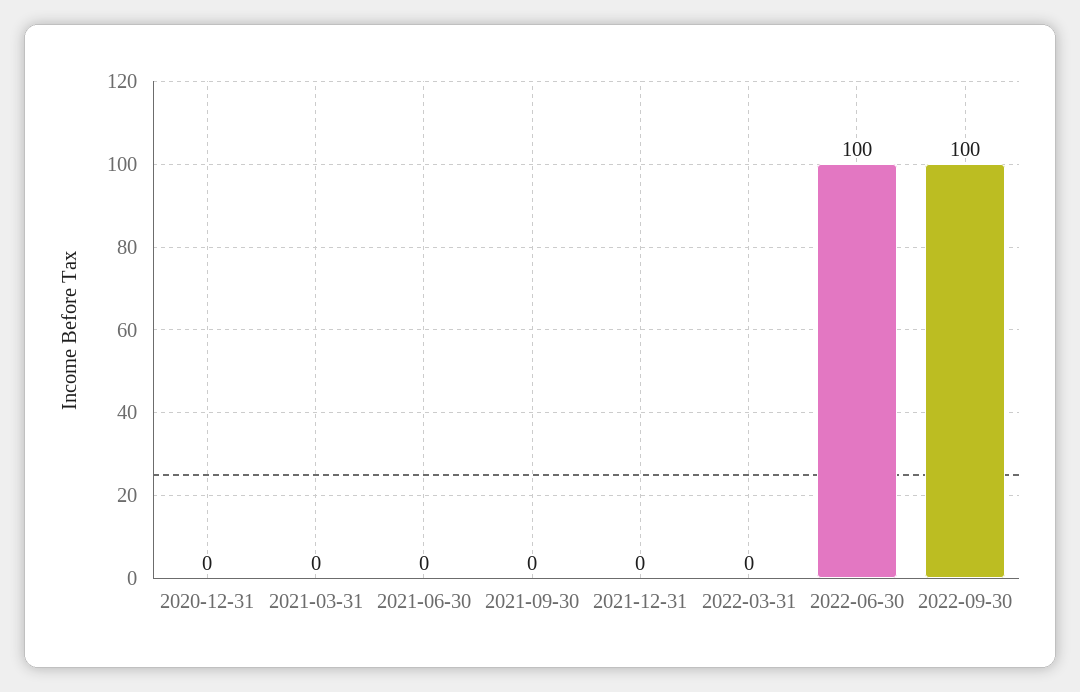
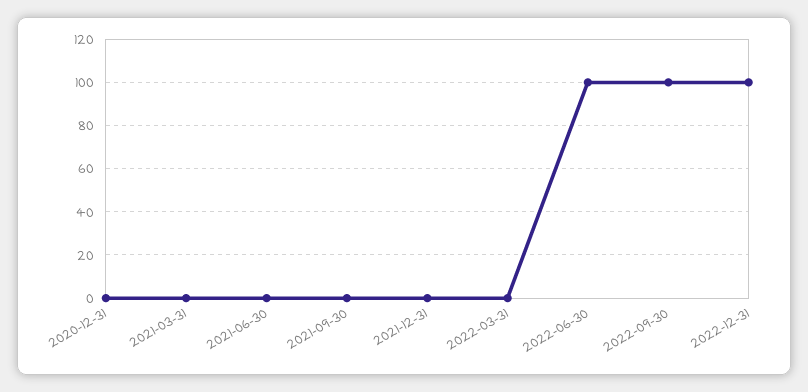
2022-12-31: none -> 100

